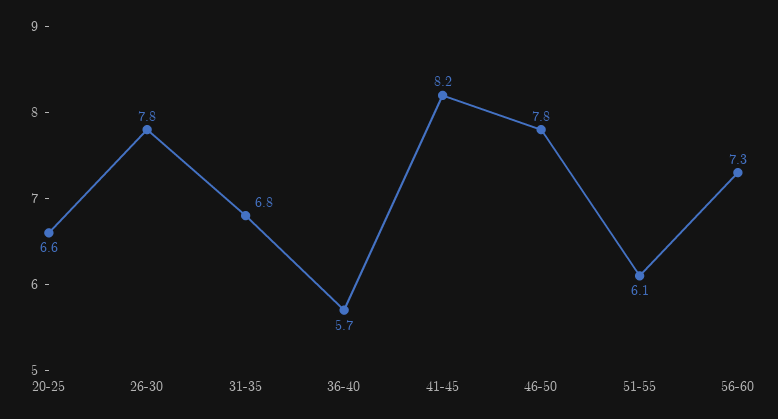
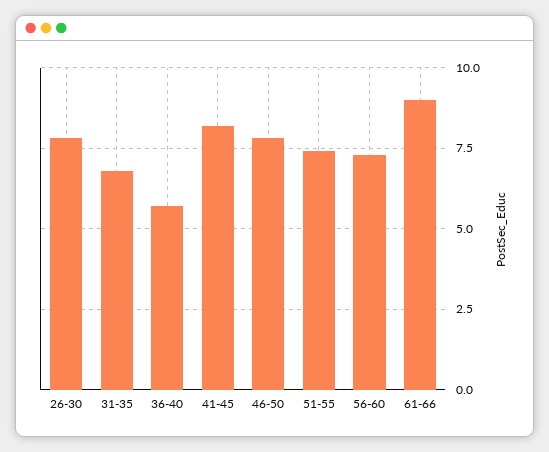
20-25: 6.6 -> none
51-55: 6.1 -> 7.5
61-66: none -> 9

